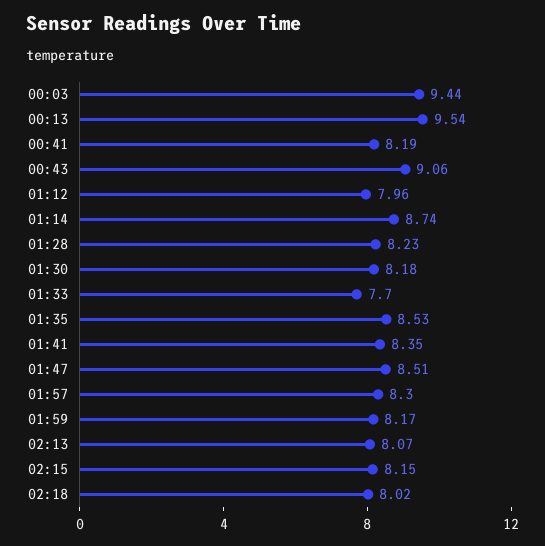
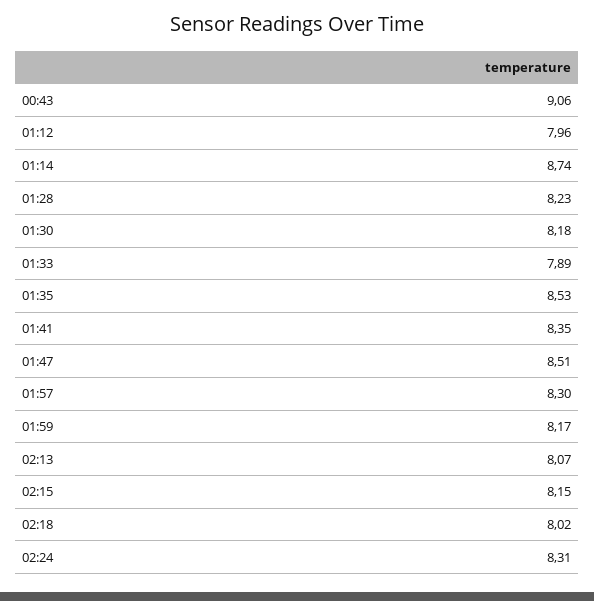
00:03: 9.44 -> none
00:13: 9.54 -> none
00:41: 8.19 -> none
01:33: 7.7 -> 7.89
02:24: none -> 8.31

